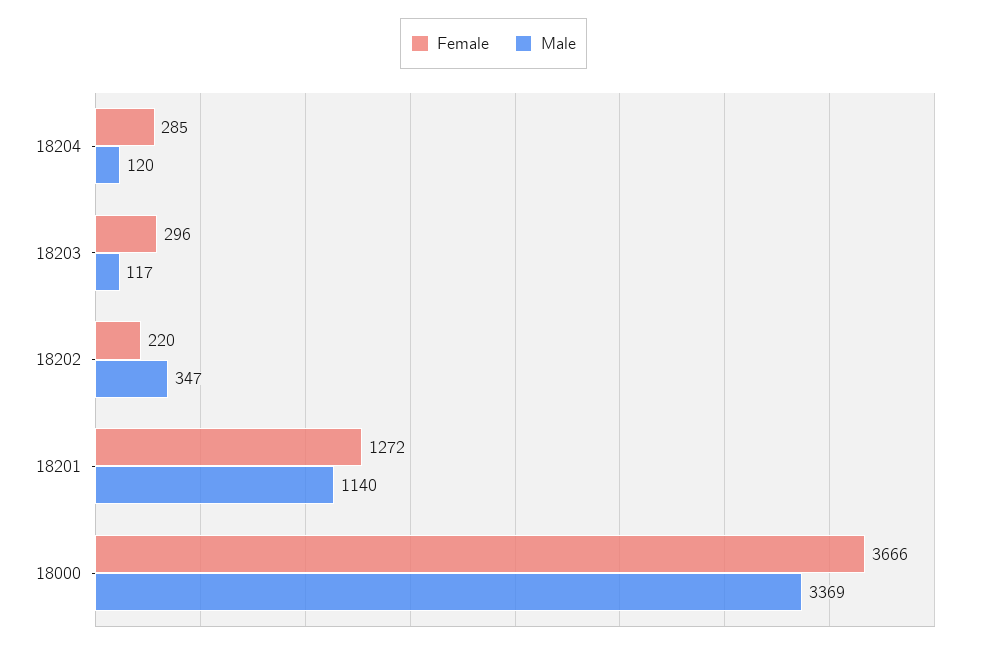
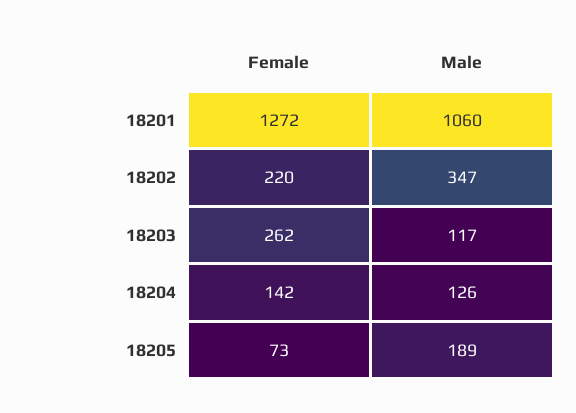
Female, 18204: 285 -> 142
Male, 18204: 120 -> 126
Female, 18203: 296 -> 262
Male, 18201: 1140 -> 1060
Female, 18000: 3666 -> none
Male, 18000: 3369 -> none
Female, 18205: none -> 73
Male, 18205: none -> 189

